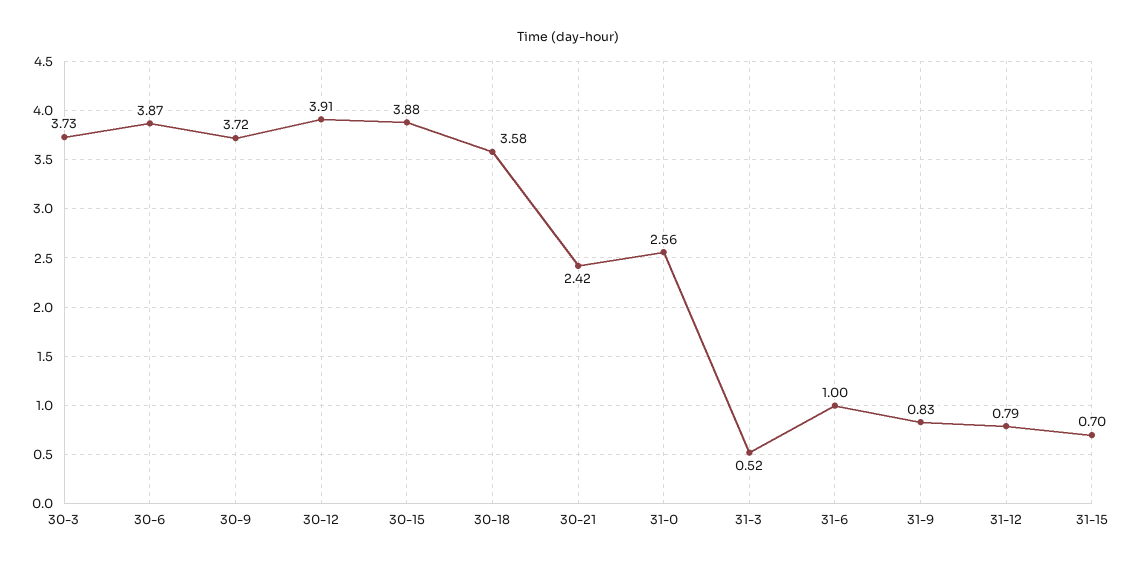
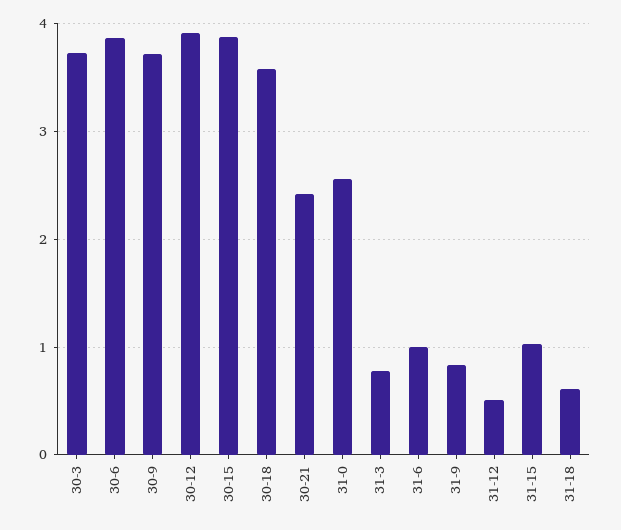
31-3: 0.52 -> 0.8
31-12: 0.79 -> 0.5
31-15: 0.7 -> 1
31-18: none -> 0.6

